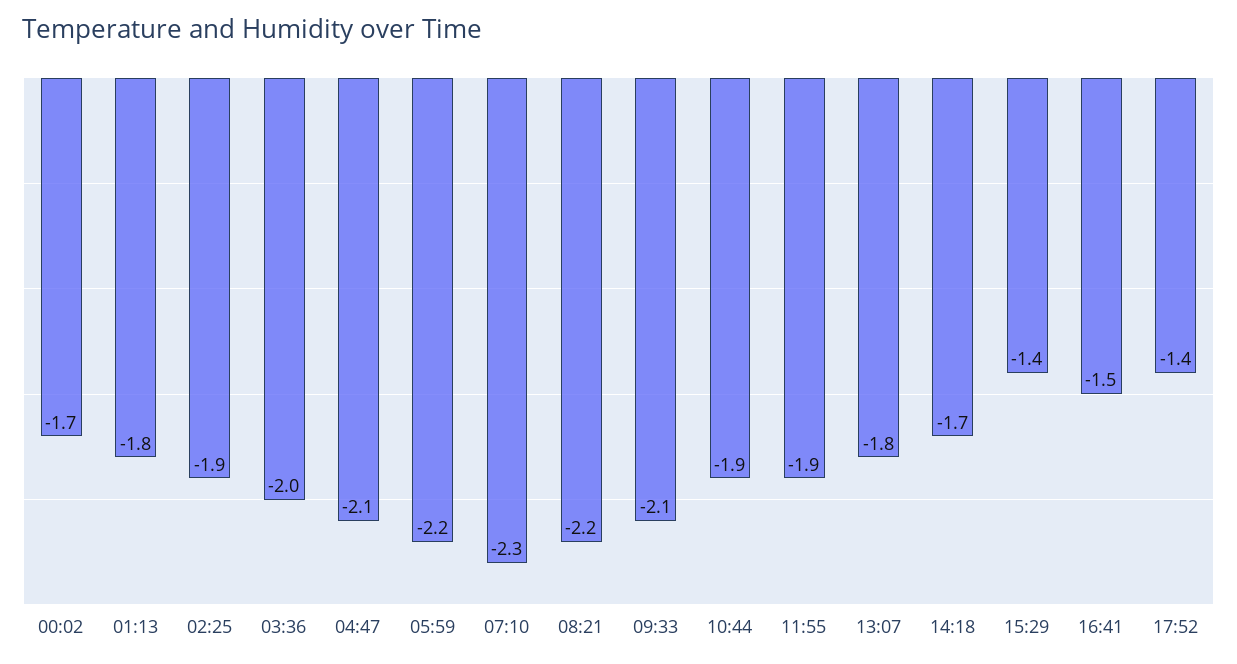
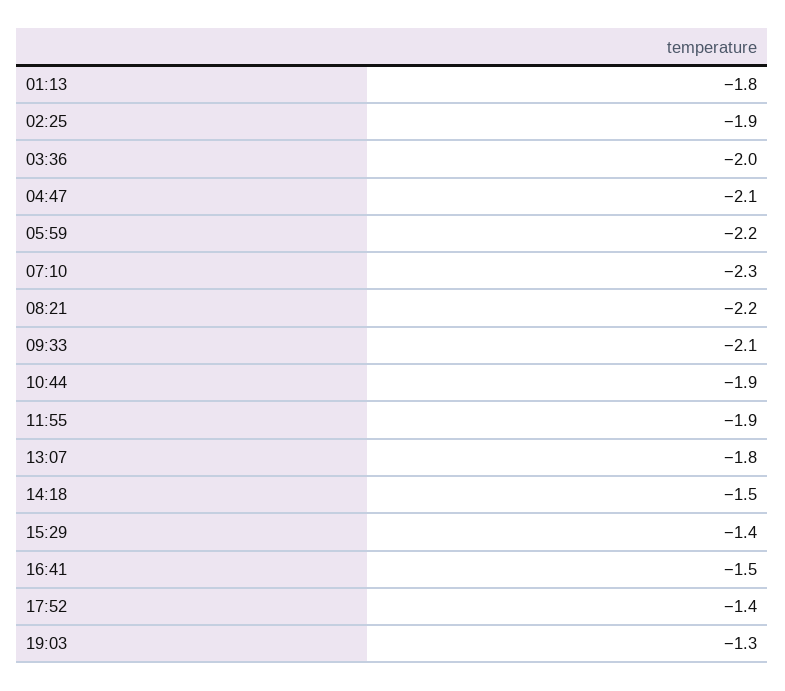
00:02: -1.7 -> none
14:18: -1.7 -> -1.5
19:03: none -> -1.3

